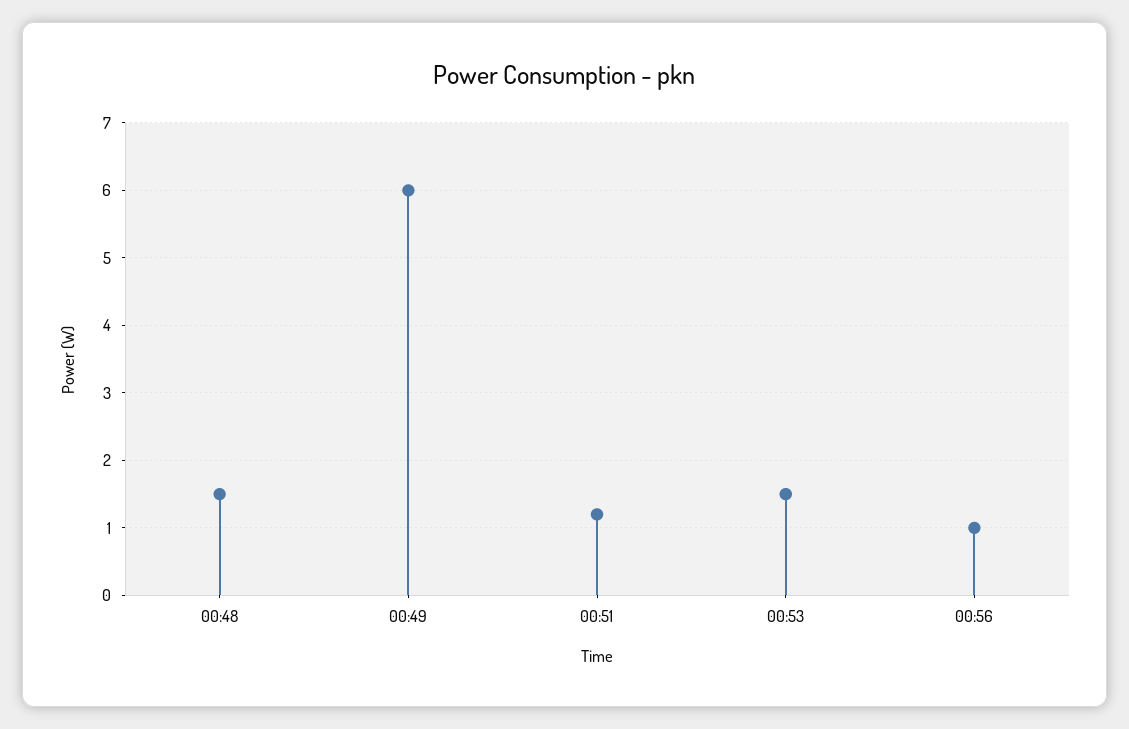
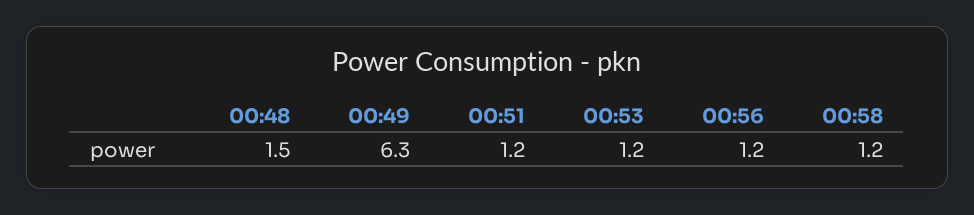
00:49: 6 -> 6.3
00:53: 1.5 -> 1.2
00:56: 1 -> 1.2
00:58: none -> 1.2

